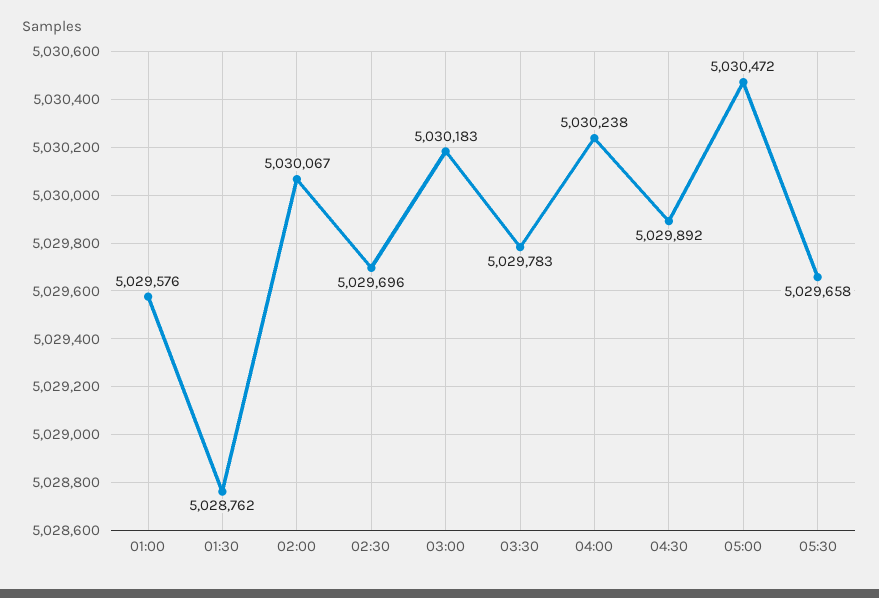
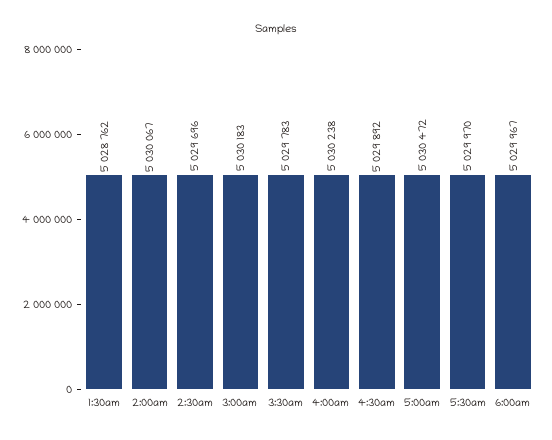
01:00: 5029576 -> none
05:30: 5029658 -> 5029970
6:00am: none -> 5029967

